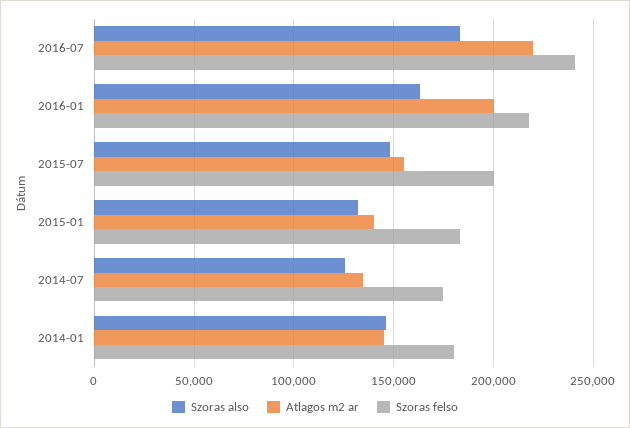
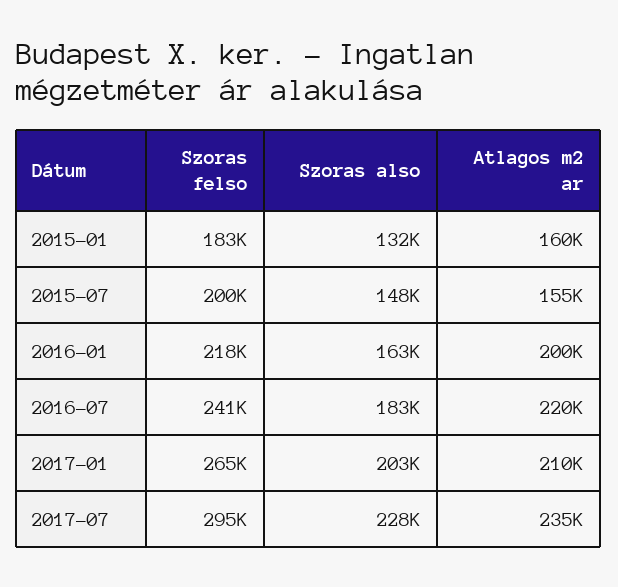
Atlagos m2 ar, 2015-01: 140000 -> 160000
Szoras also, 2014-07: 125000 -> none
Atlagos m2 ar, 2014-07: 135000 -> none
Szoras felso, 2014-07: 175000 -> none
Szoras also, 2014-01: 145000 -> none
Atlagos m2 ar, 2014-01: 145000 -> none
Szoras felso, 2014-01: 180000 -> none
Szoras felso, 2017-01: none -> 265000
Szoras also, 2017-01: none -> 203000
Atlagos m2 ar, 2017-01: none -> 210000
Szoras felso, 2017-07: none -> 295000
Szoras also, 2017-07: none -> 228000
Atlagos m2 ar, 2017-07: none -> 235000

